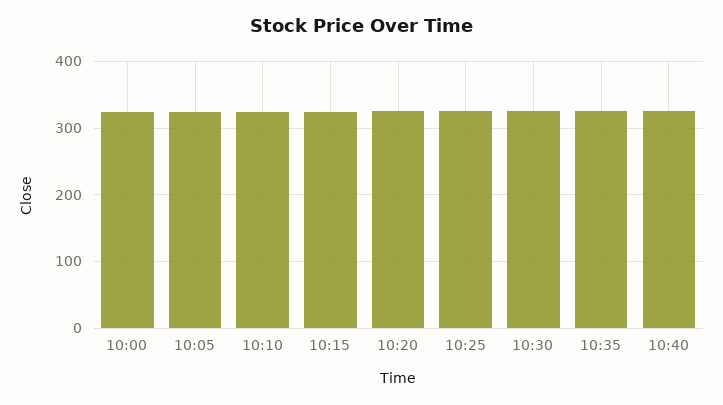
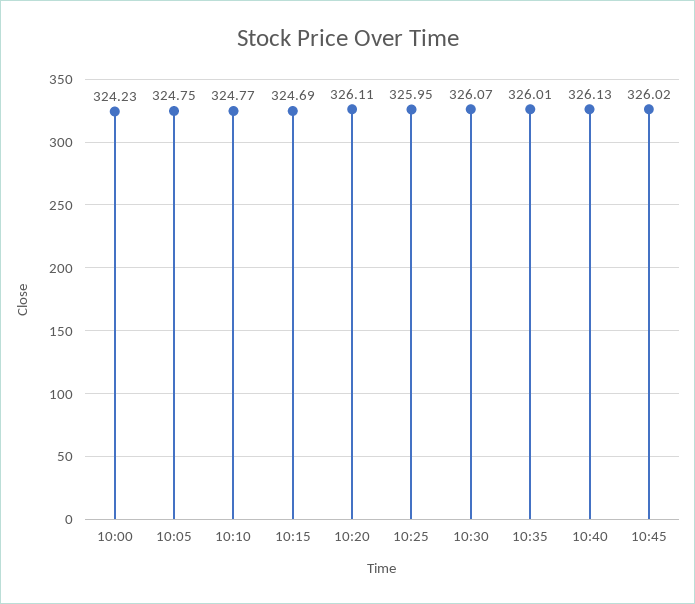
10:45: none -> 326.02

